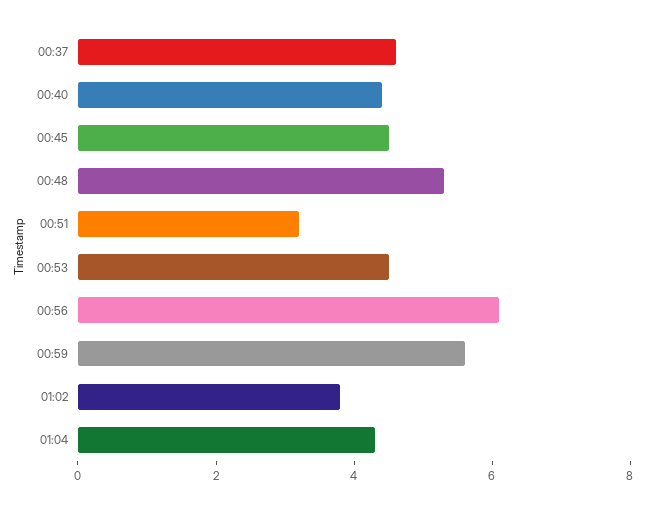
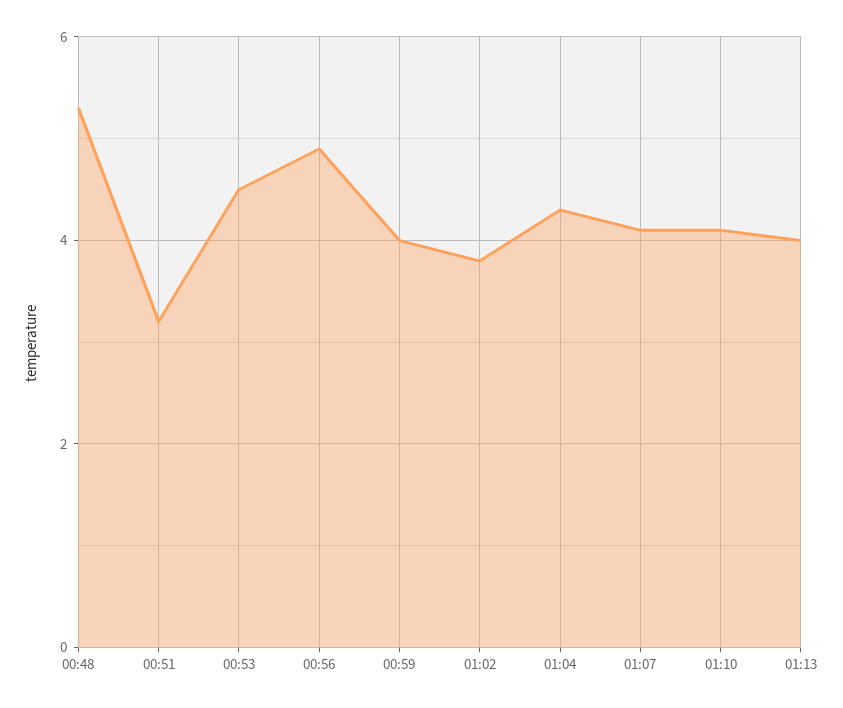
00:37: 4.5 -> none
00:40: 4.5 -> none
00:45: 4.5 -> none
00:56: 6 -> 5
00:59: 5.5 -> 4
01:07: none -> 4
01:10: none -> 4
01:13: none -> 4

